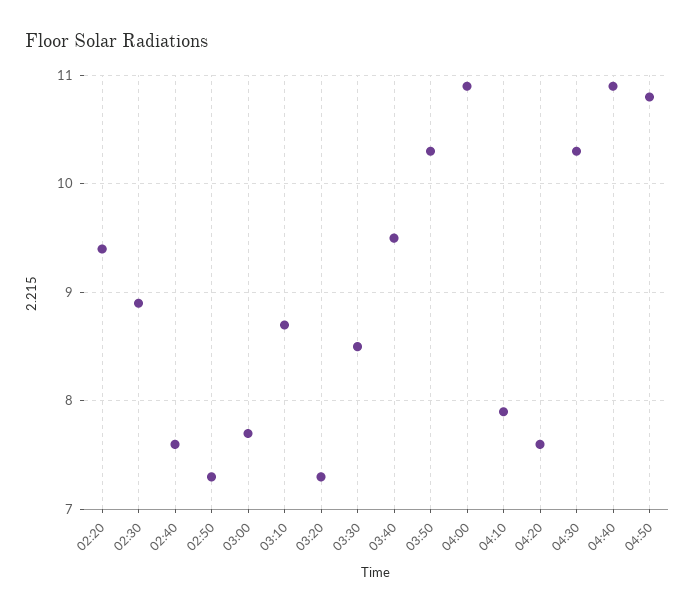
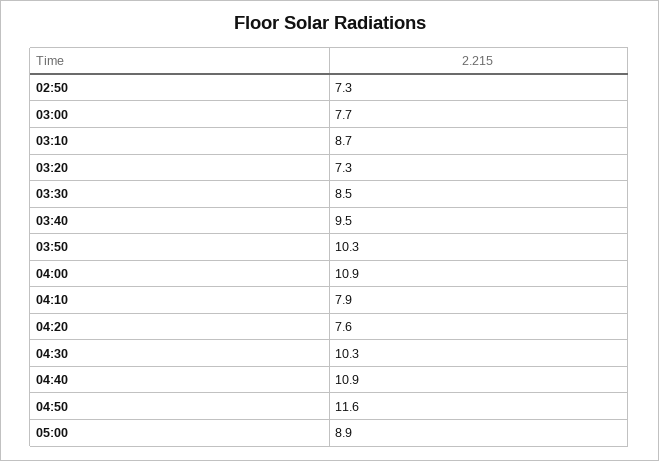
02:20: 9.4 -> none
02:30: 8.9 -> none
02:40: 7.6 -> none
04:50: 10.8 -> 11.6
05:00: none -> 8.9

